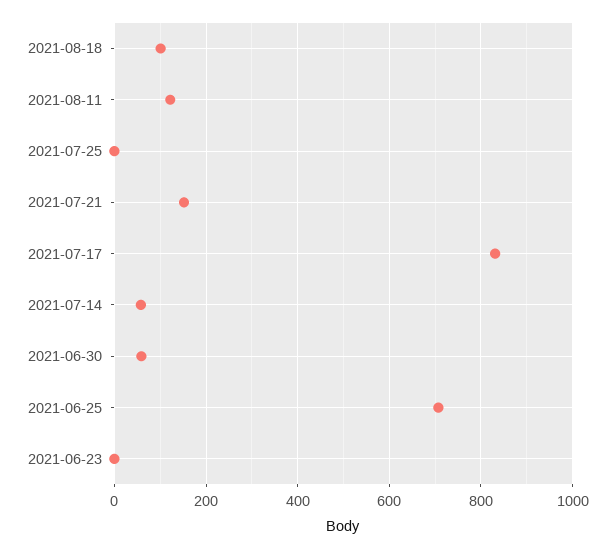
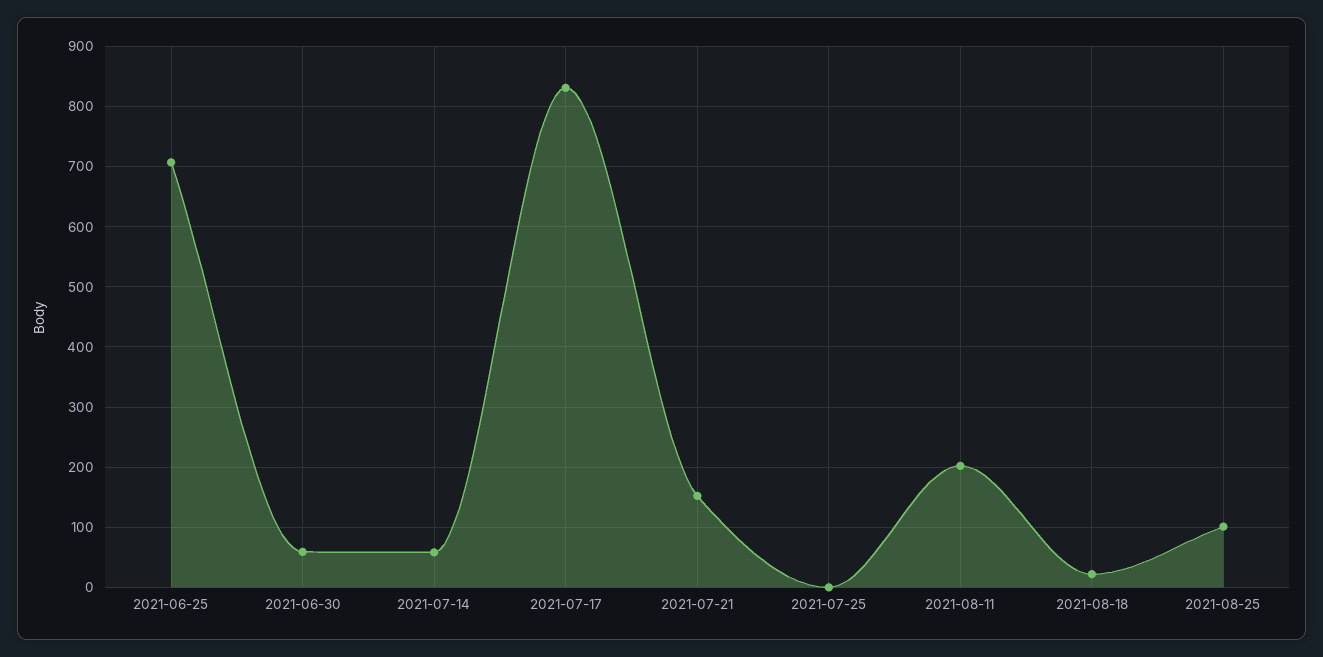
2021-08-18: 100 -> 20
2021-08-11: 120 -> 200
2021-06-23: 0 -> none
2021-08-25: none -> 100

